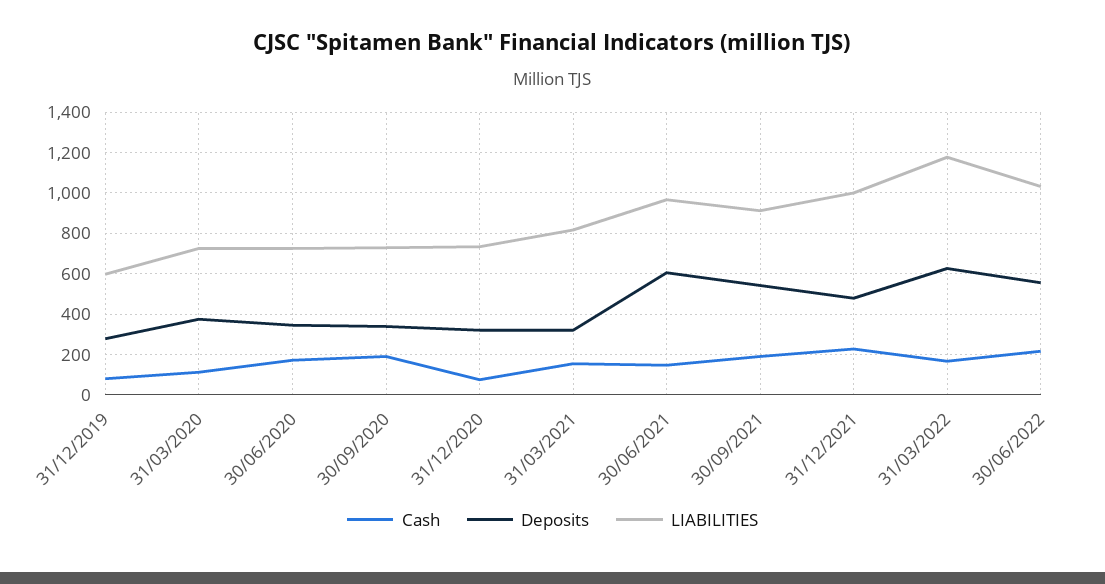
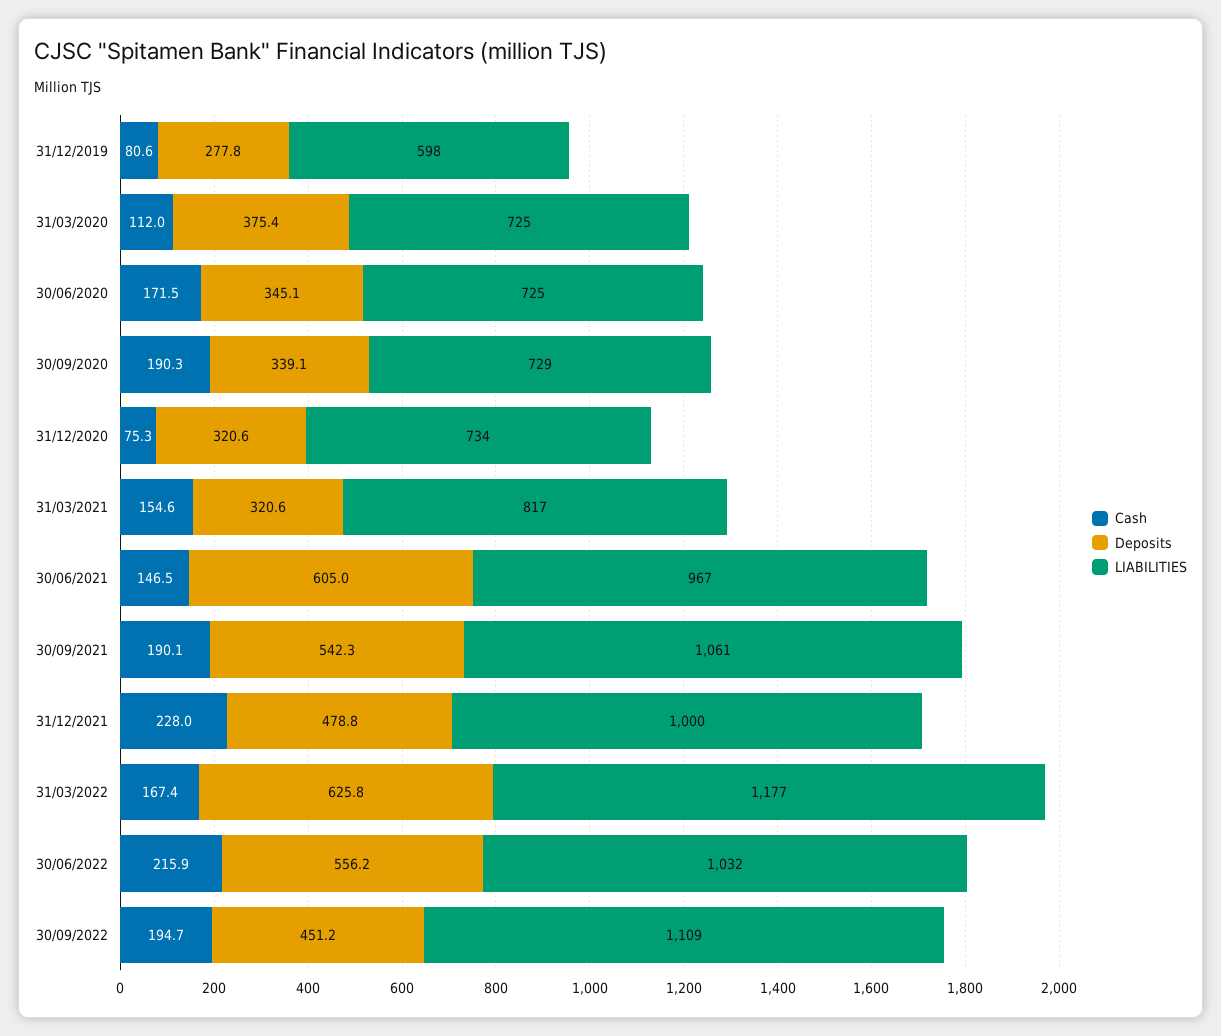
LIABILITIES, 30/09/2021: 900 -> 1061
Cash, 30/09/2022: none -> 194.7
Deposits, 30/09/2022: none -> 451.2
LIABILITIES, 30/09/2022: none -> 1109

